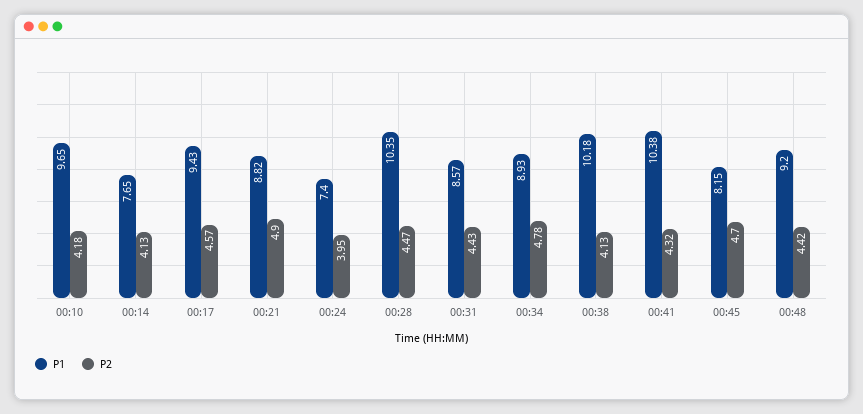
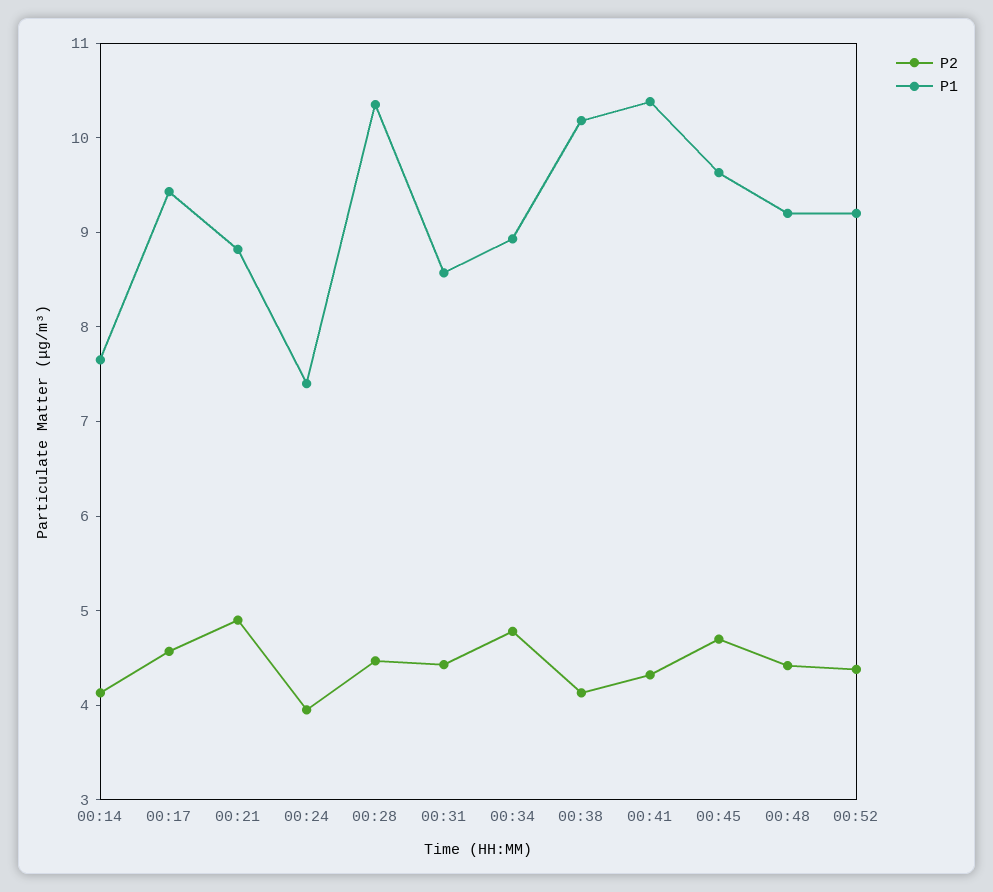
P1, 00:10: 9.65 -> none
P2, 00:10: 4.18 -> none
P1, 00:45: 8.15 -> 9.6
P2, 00:52: none -> 4.4
P1, 00:52: none -> 9.2

